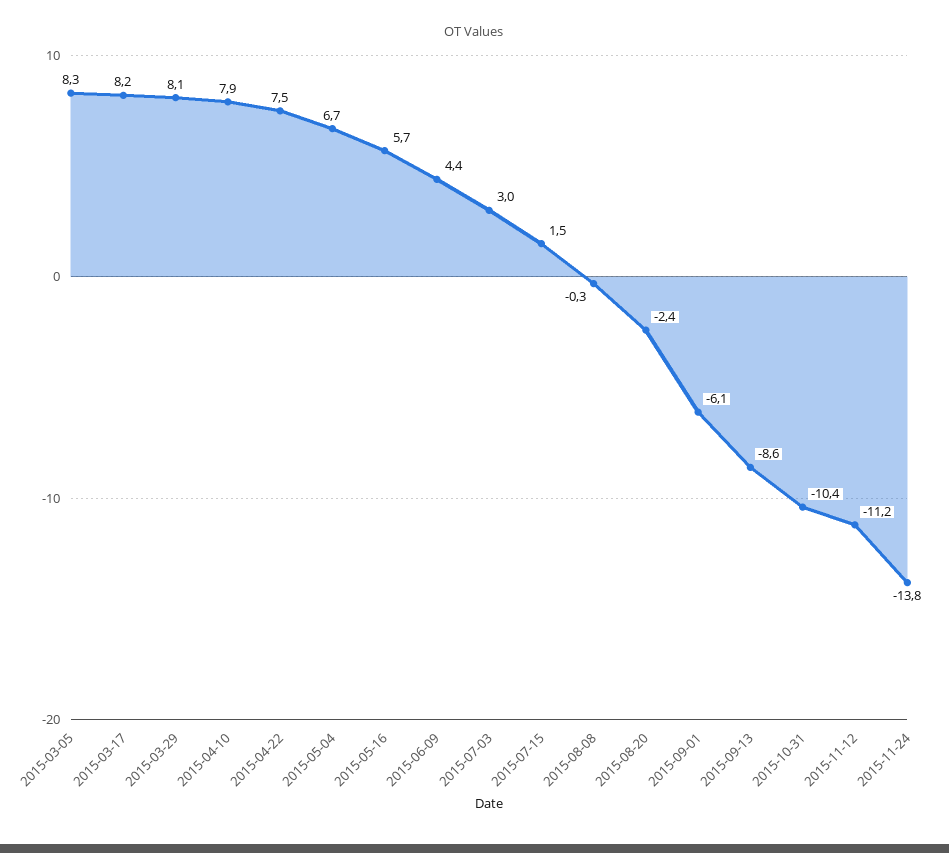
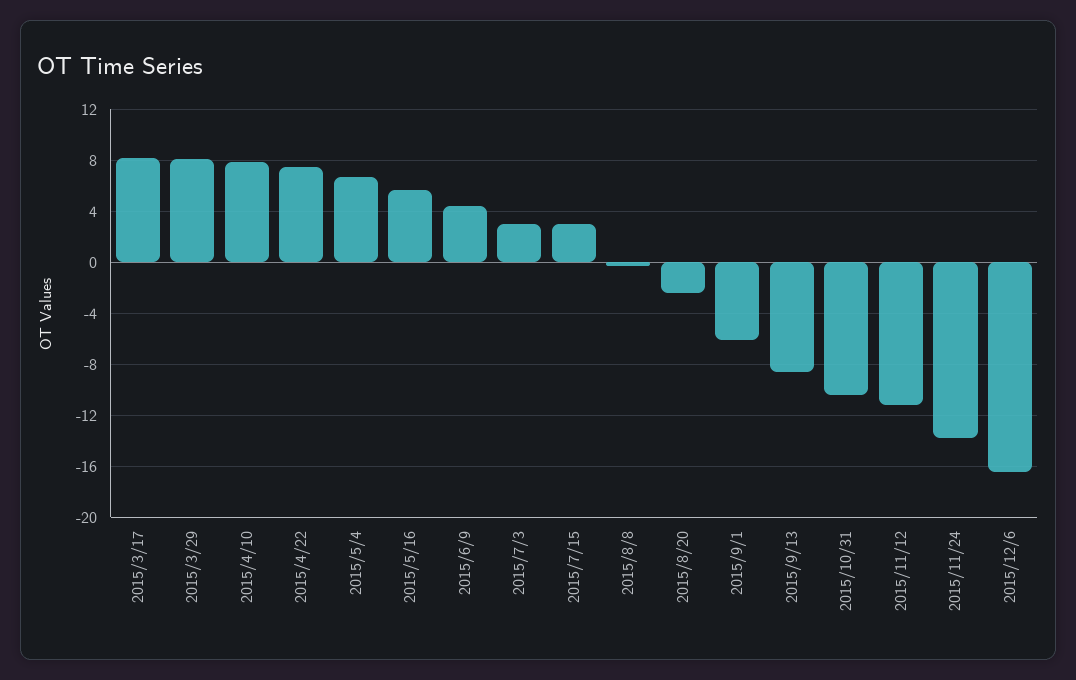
2015-03-05: 8.3 -> none
2015-07-15: 1.5 -> 3
2015/12/6: none -> -16.5

